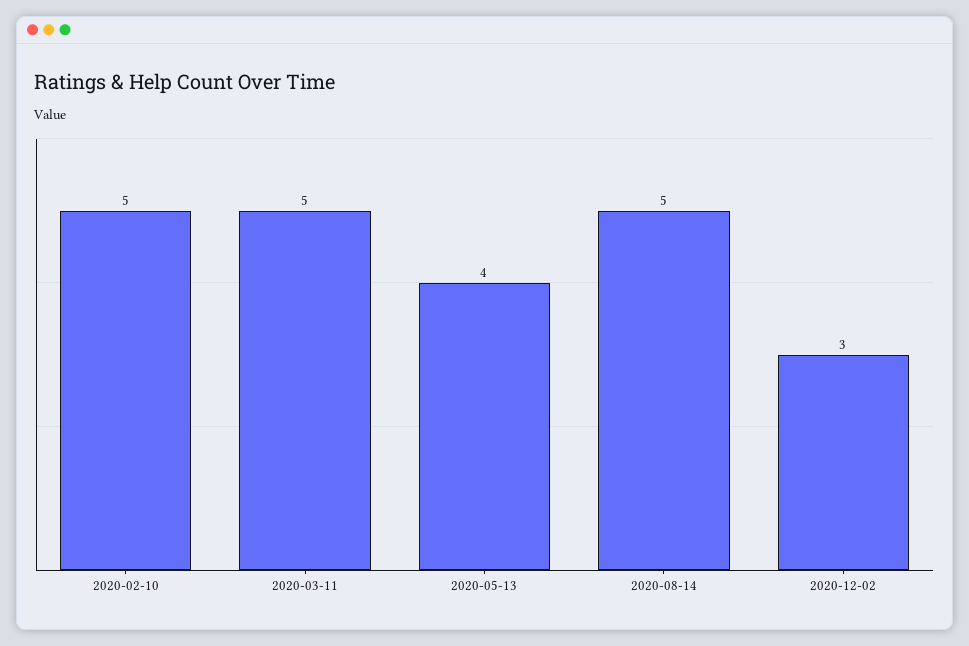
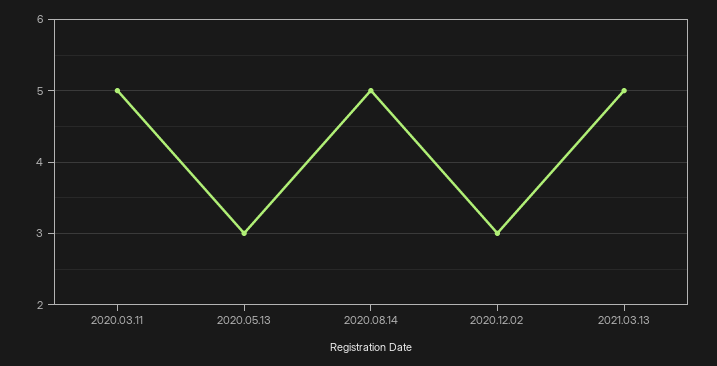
2020-02-10: 5 -> none
2020-05-13: 4 -> 3
2021.03.13: none -> 5

